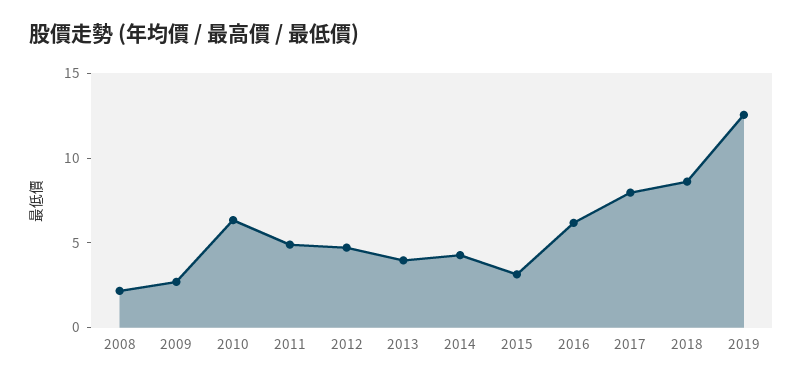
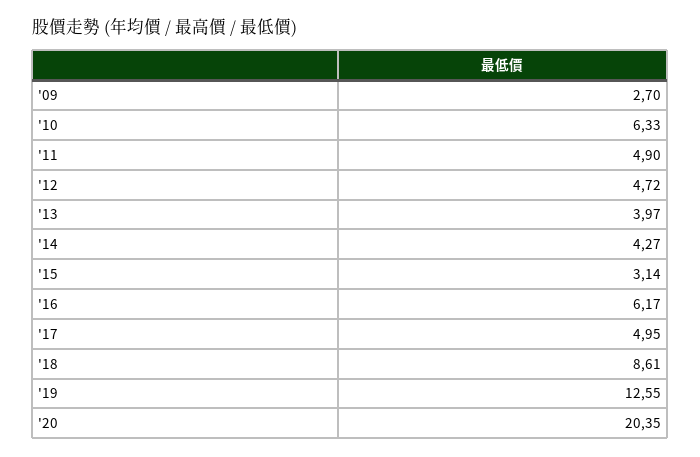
2008: 2 -> none
2017: 8 -> 4.95
'20: none -> 20.35

